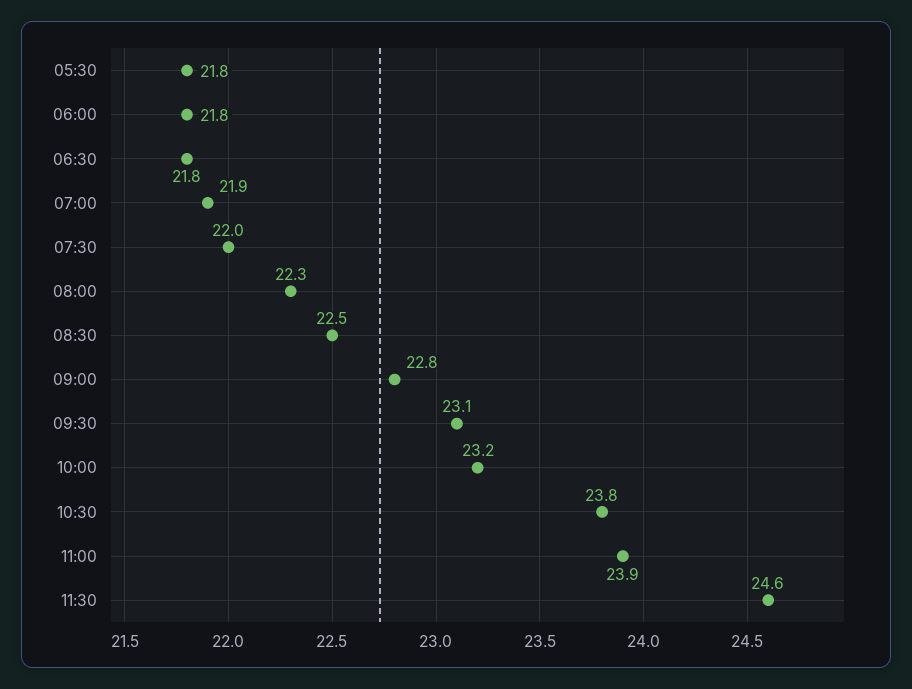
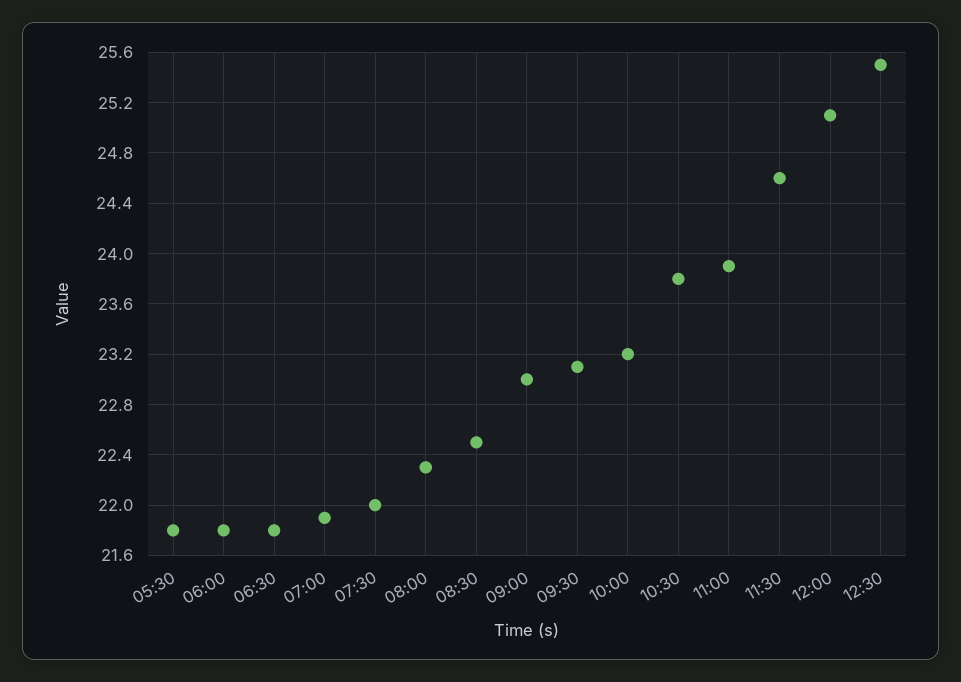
09:00: 22.8 -> 23
12:00: none -> 25.1
12:30: none -> 25.5

